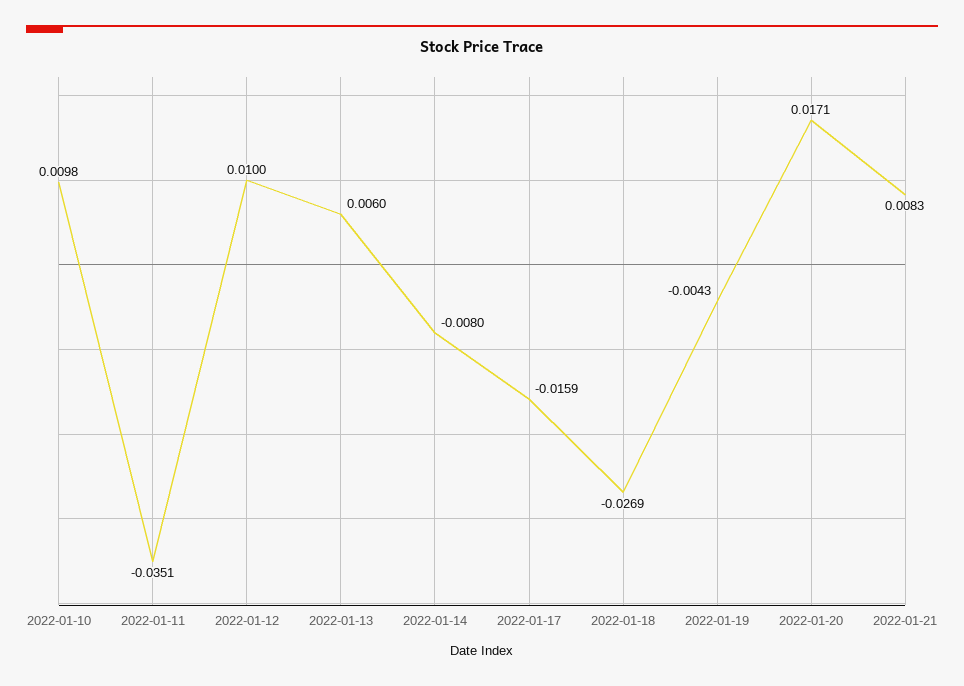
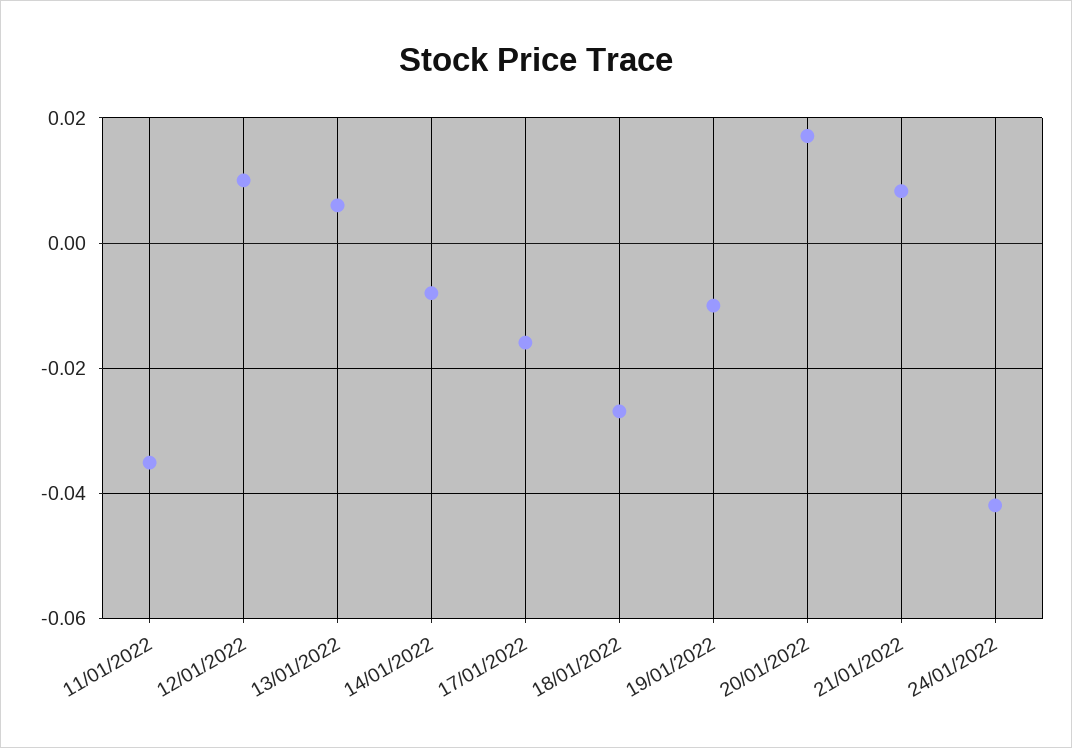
2022-01-10: 0.0098 -> none
2022-01-19: -0.0043 -> -0.01
24/01/2022: none -> -0.042

